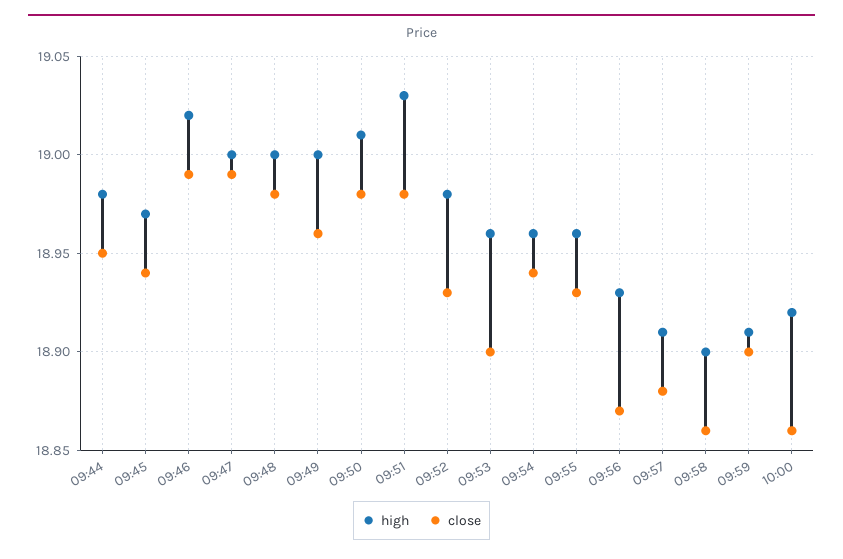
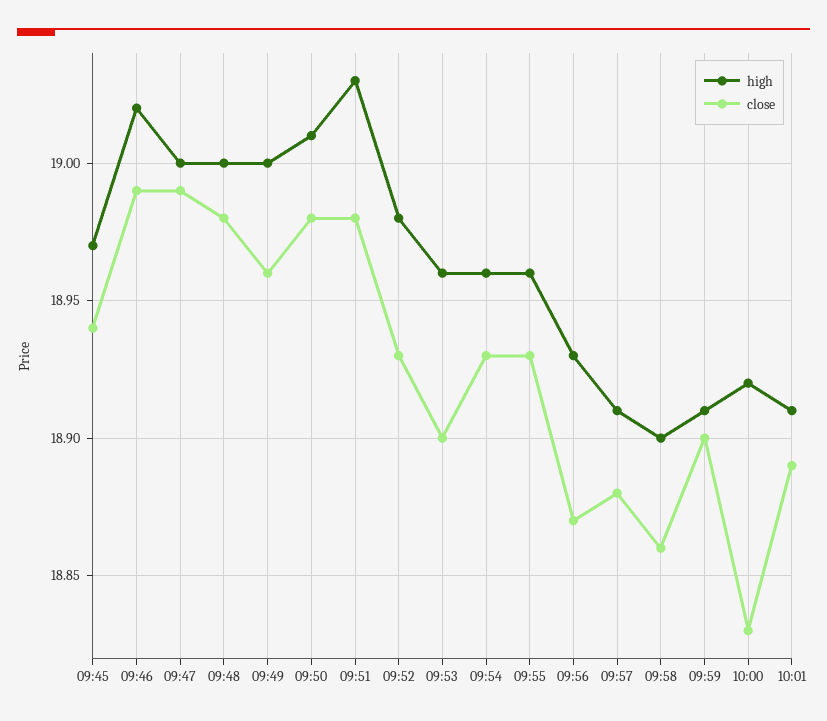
high, 09:44: 18.98 -> none
close, 09:44: 18.95 -> none
close, 09:54: 18.94 -> 18.93
close, 10:00: 18.86 -> 18.83
high, 10:01: none -> 18.91
close, 10:01: none -> 18.89

